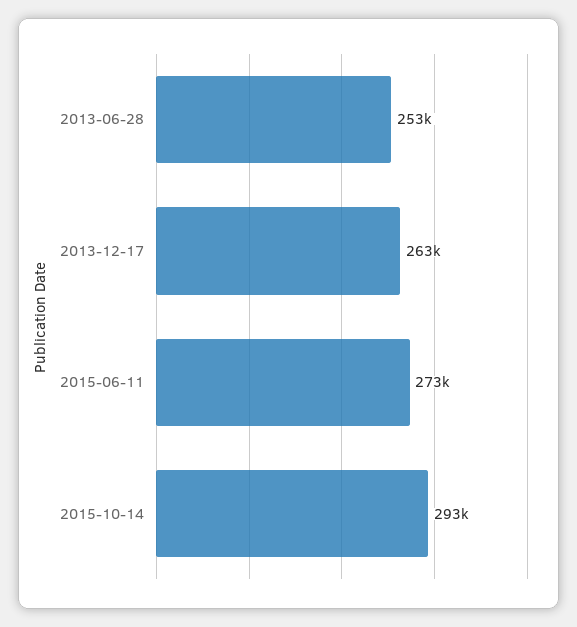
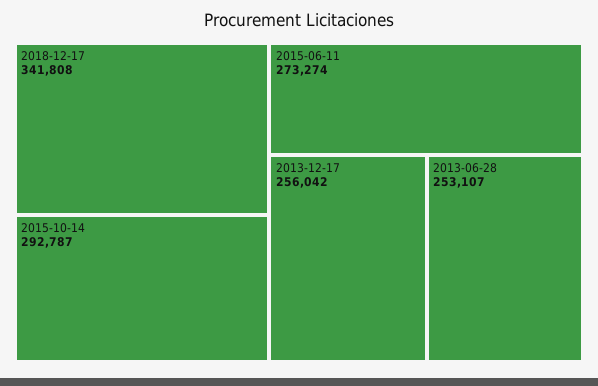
2013-12-17: 263000 -> 256042
2018-12-17: none -> 341808

